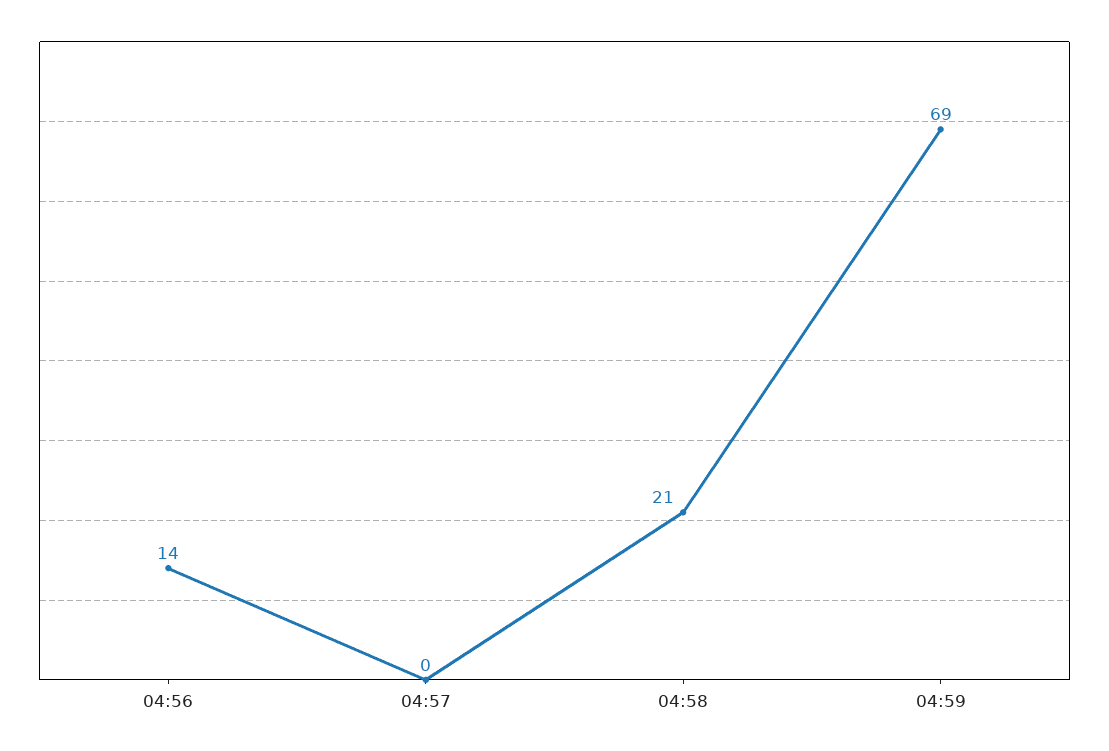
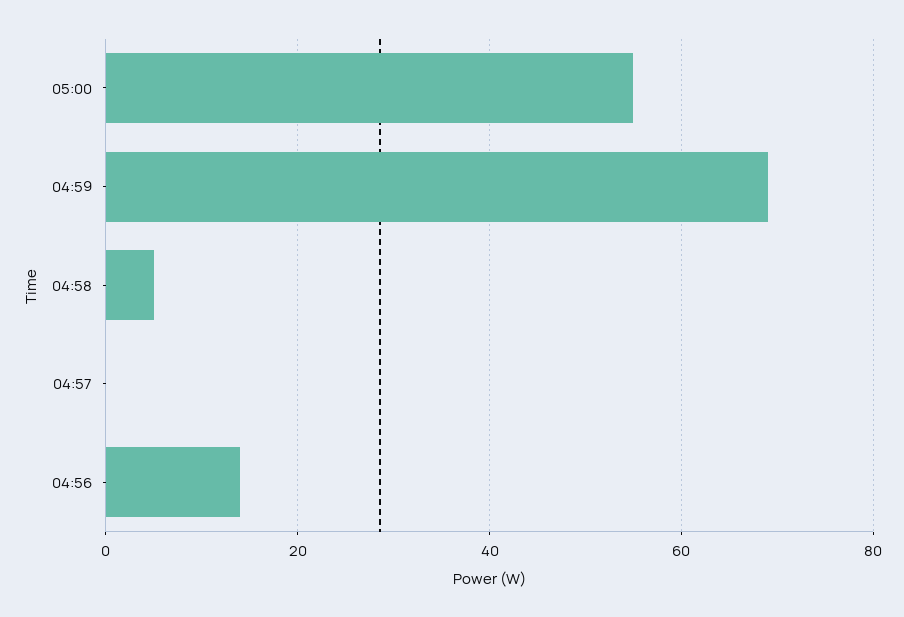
04:58: 21 -> 5
05:00: none -> 55

